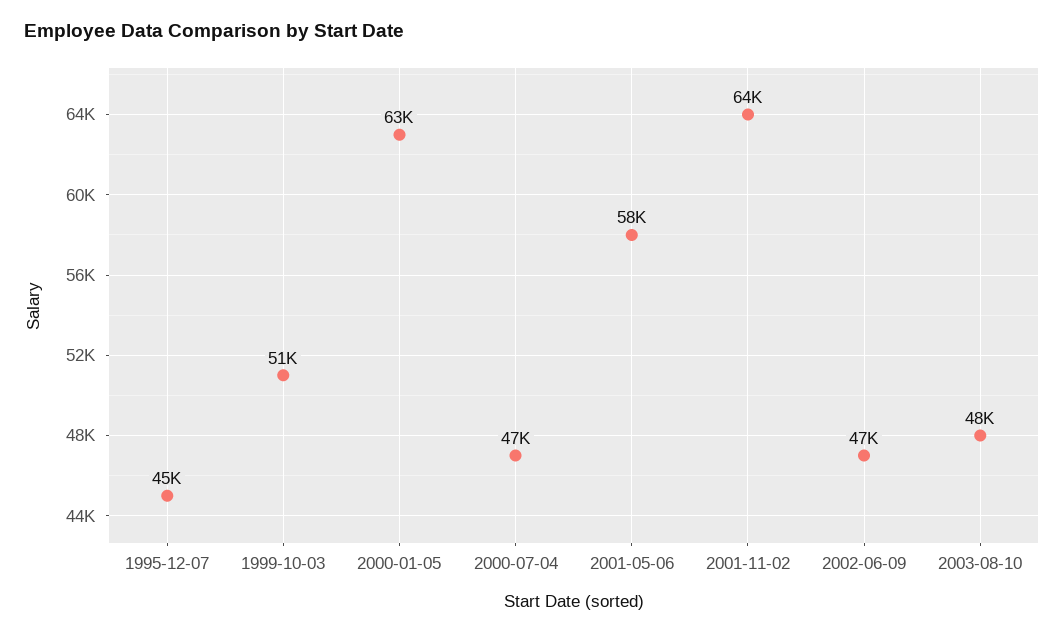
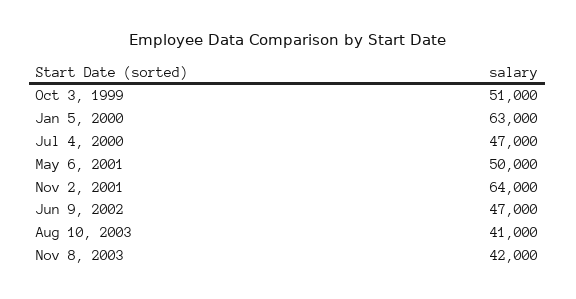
1995-12-07: 45000 -> none
2001-05-06: 58000 -> 50000
2003-08-10: 48000 -> 41000
Nov 8, 2003: none -> 42000

